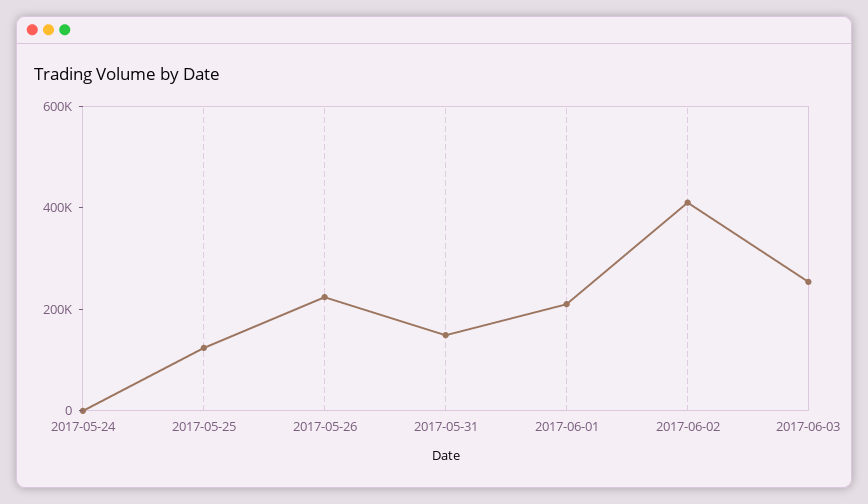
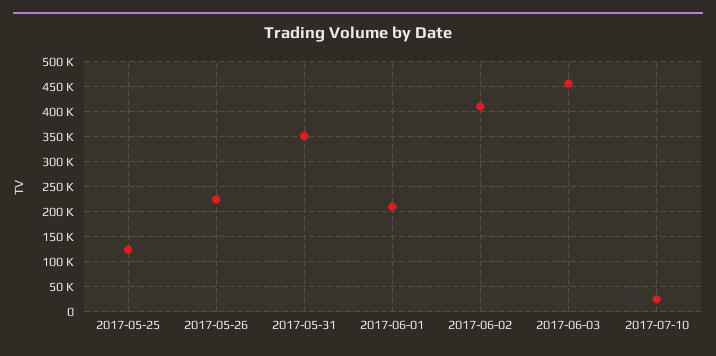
2017-05-24: 0 -> none
2017-05-31: 150000 -> 350000
2017-06-03: 250000 -> 450000
2017-07-10: none -> 25000

